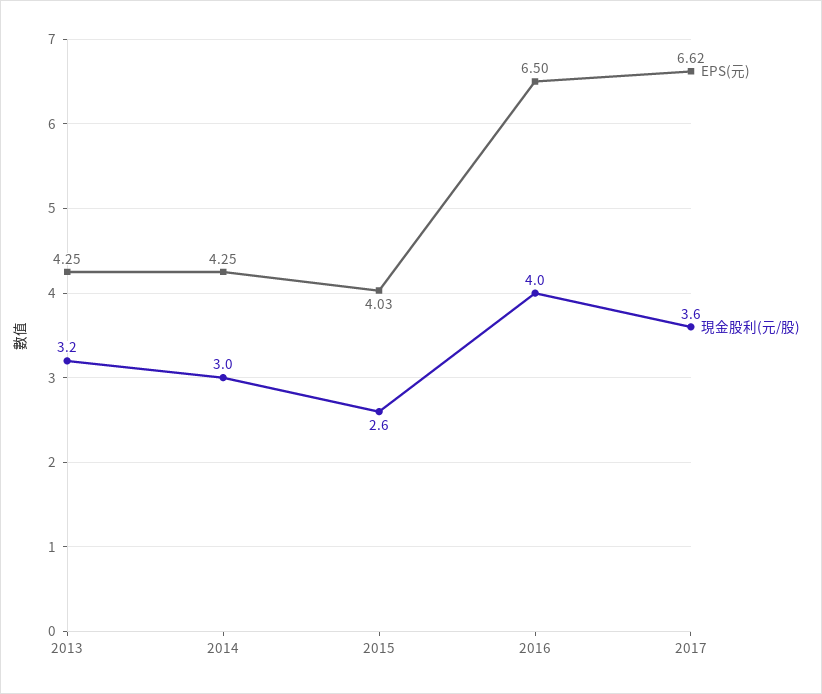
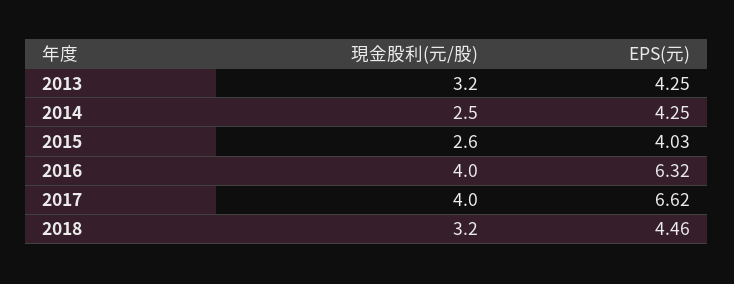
現金股利(元/股), 2014: 3 -> 2.5
EPS(元), 2016: 6.5 -> 6.32
現金股利(元/股), 2017: 3.6 -> 4
現金股利(元/股), 2018: none -> 3.2
EPS(元), 2018: none -> 4.46

